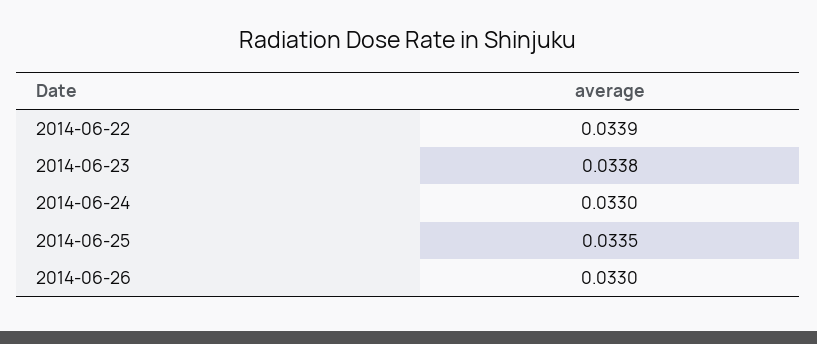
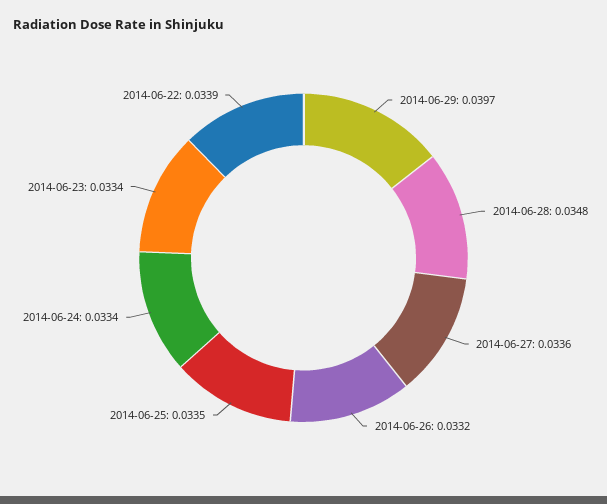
2014-06-23: 0.0338 -> 0.0334
2014-06-24: 0.033 -> 0.0334
2014-06-26: 0.033 -> 0.0332
2014-06-29: none -> 0.0397
2014-06-28: none -> 0.0348
2014-06-27: none -> 0.0336

